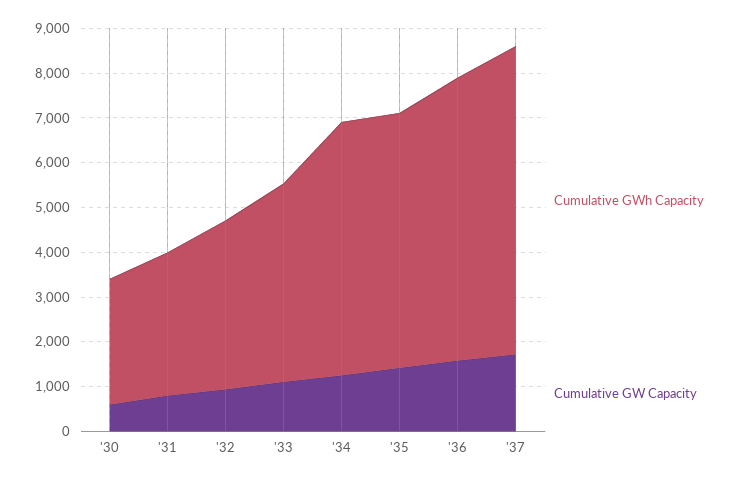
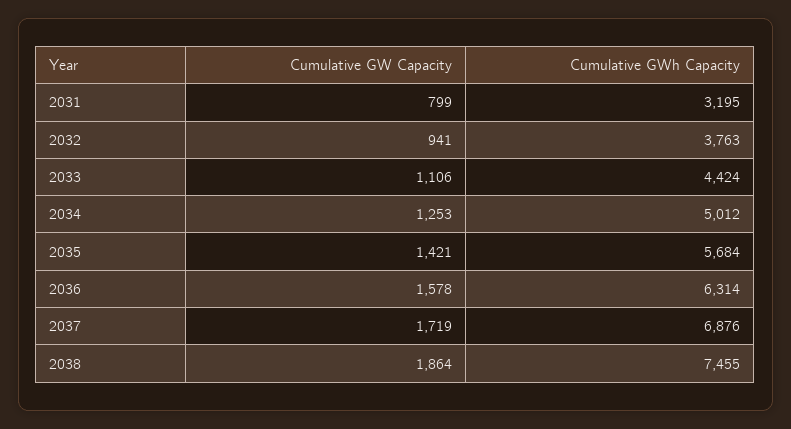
Cumulative GWh Capacity, '30: 2800 -> none
Cumulative GW Capacity, '30: 600 -> none
Cumulative GWh Capacity, '34: 5600 -> 5012
Cumulative GW Capacity, 2038: none -> 1864
Cumulative GWh Capacity, 2038: none -> 7455

